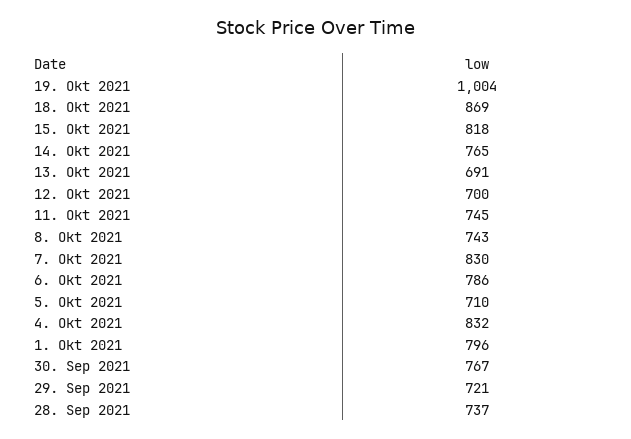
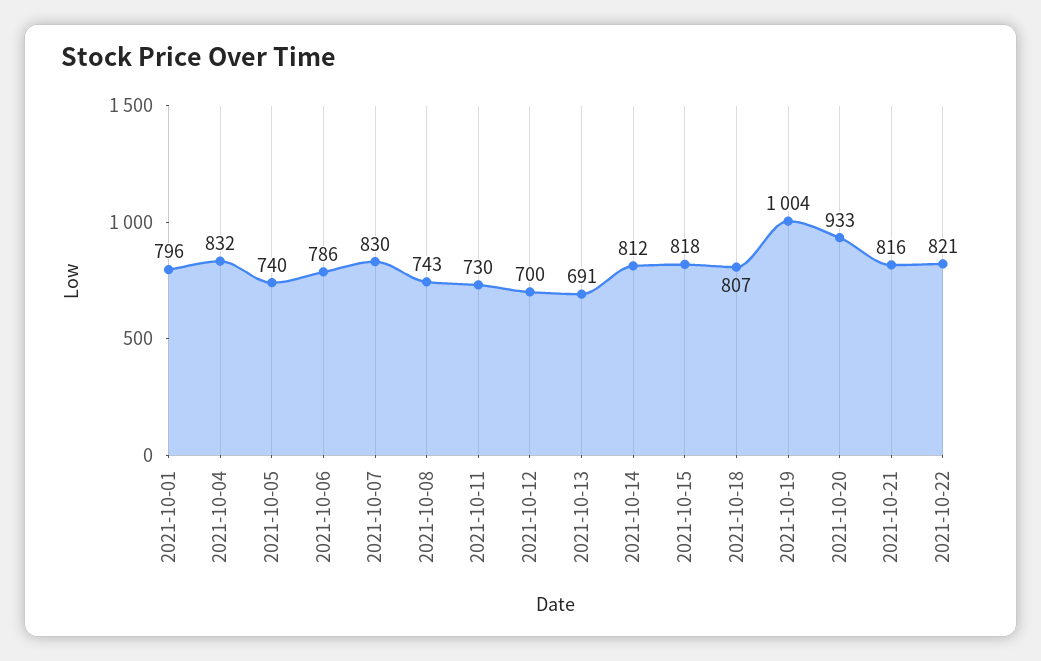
18. Okt 2021: 869 -> 807
14. Okt 2021: 765 -> 812
11. Okt 2021: 745 -> 730
5. Okt 2021: 710 -> 740
30. Sep 2021: 767 -> none
29. Sep 2021: 721 -> none
28. Sep 2021: 737 -> none
2021-10-20: none -> 933
2021-10-21: none -> 816
2021-10-22: none -> 821

